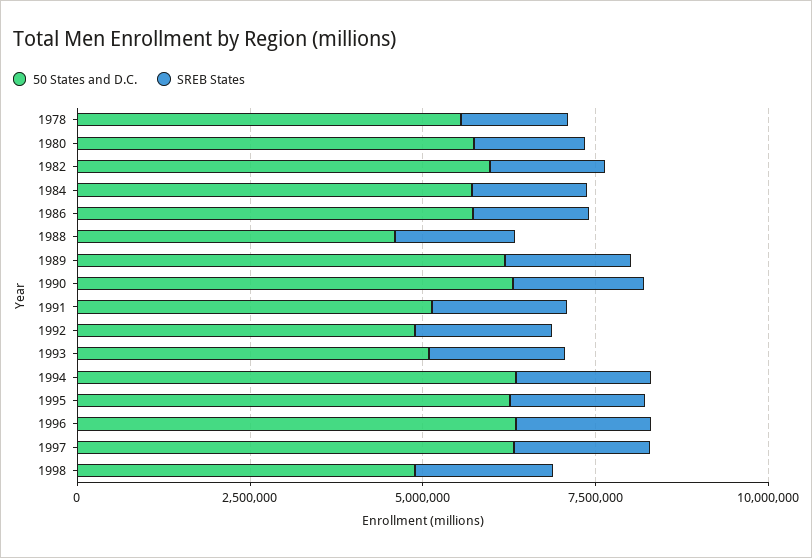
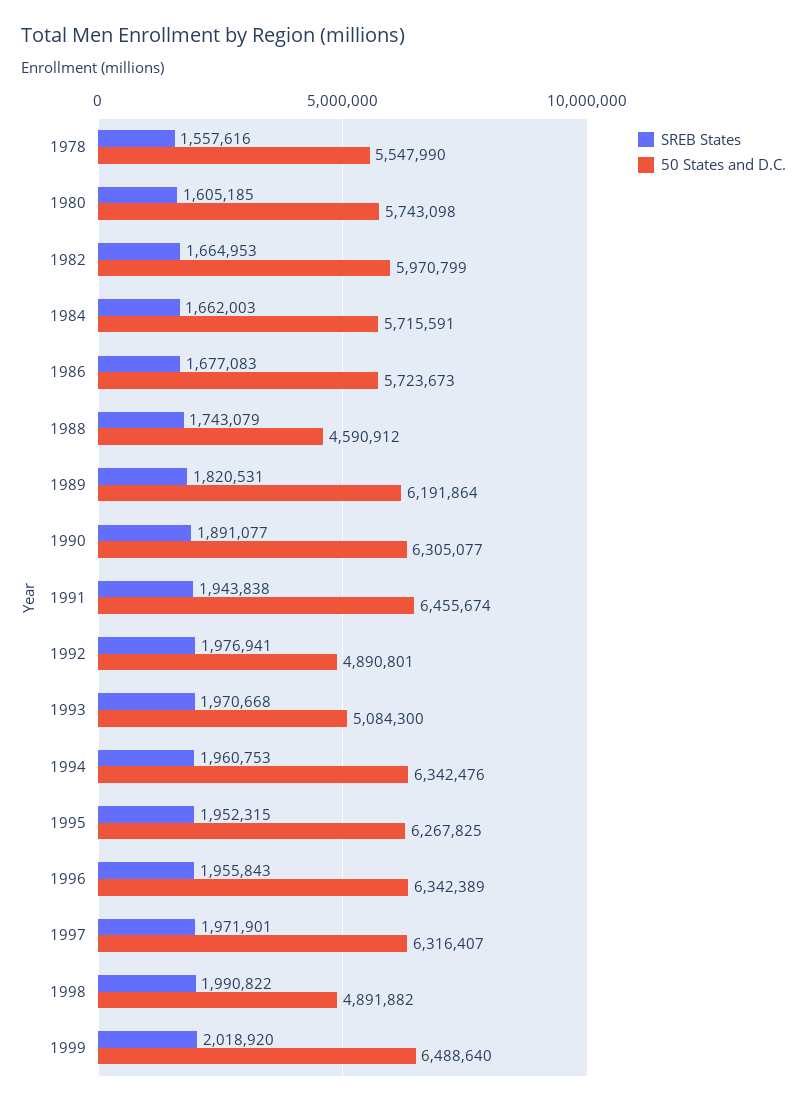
50 States and D.C., 1991: 5000000 -> 6455674
SREB States, 1999: none -> 2018920
50 States and D.C., 1999: none -> 6488640

